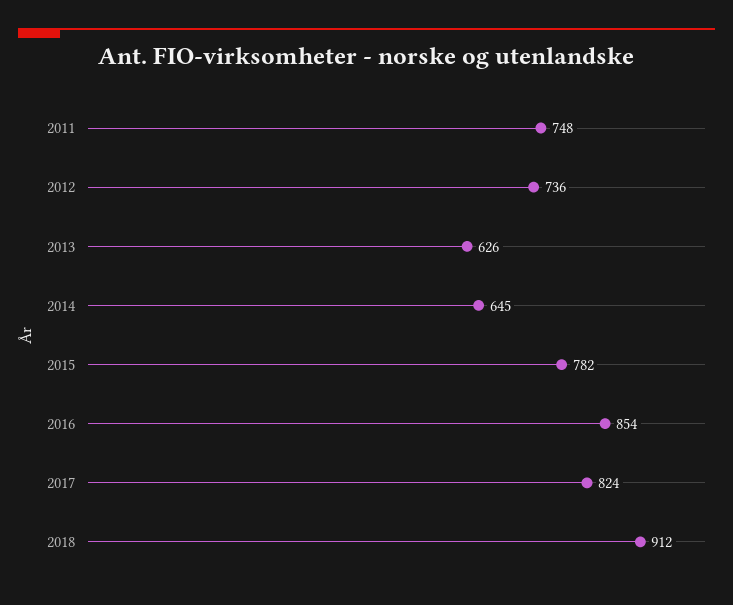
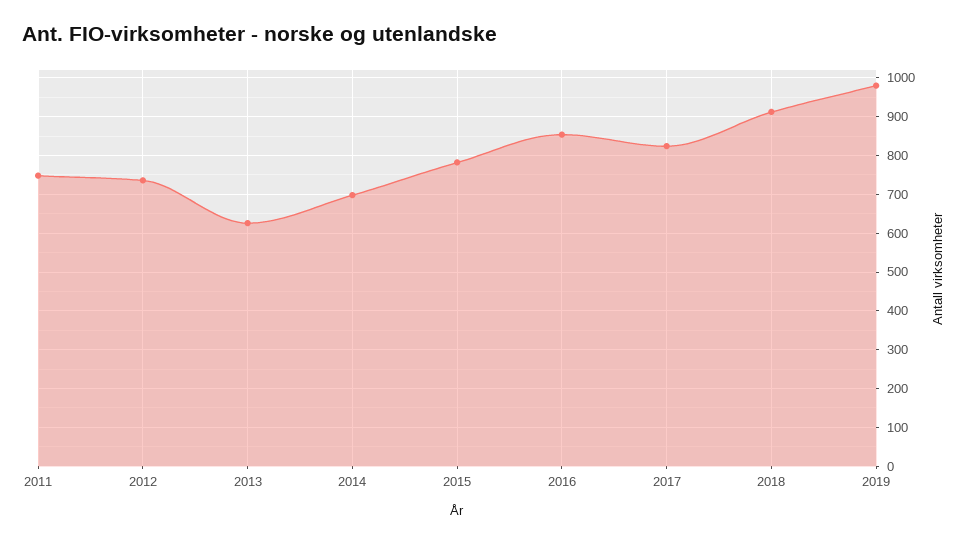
2014: 645 -> 700
2019: none -> 980

